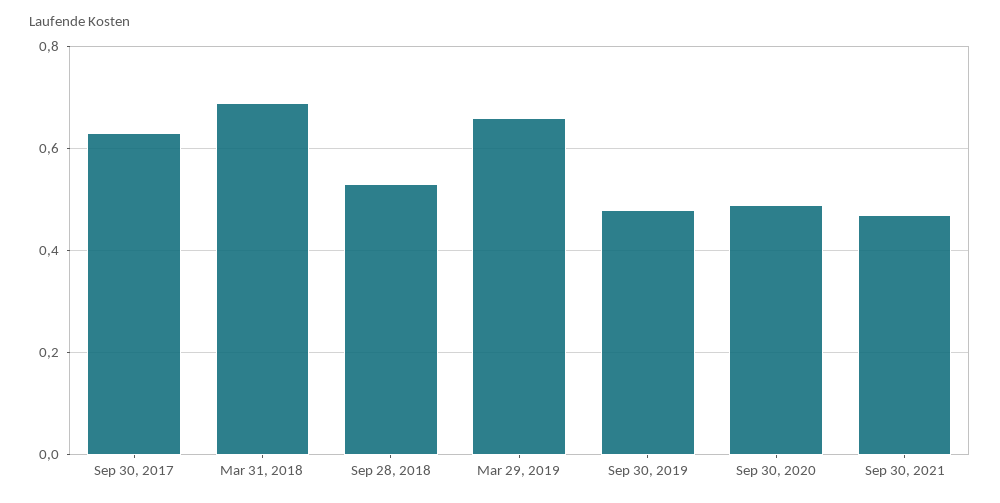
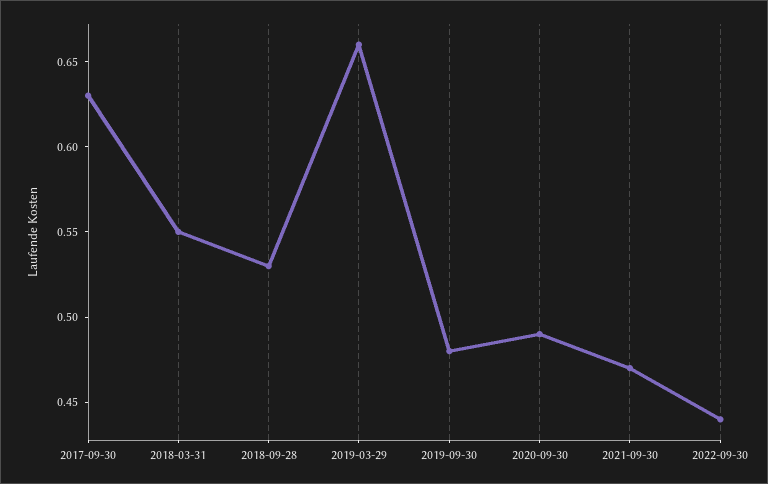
Mar 31, 2018: 0.7 -> 0.55
2022-09-30: none -> 0.44

